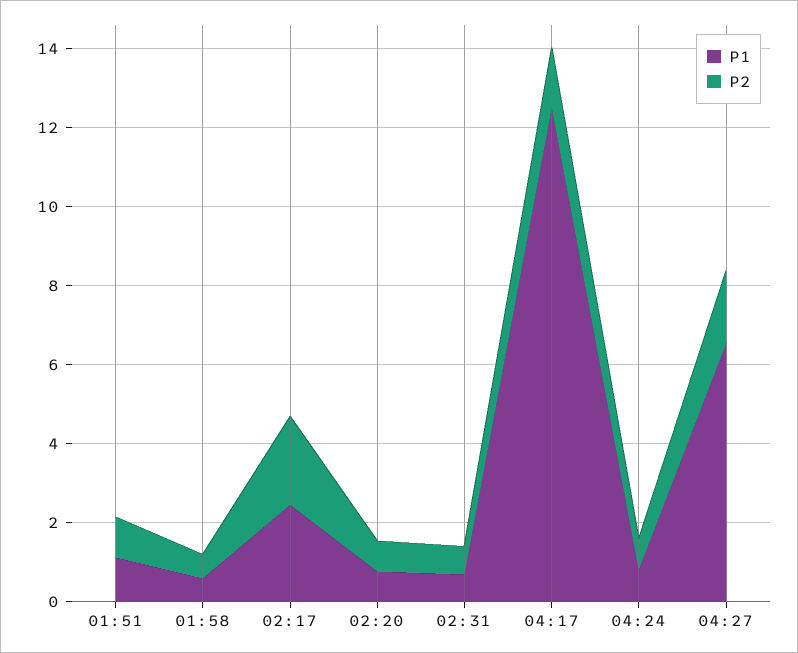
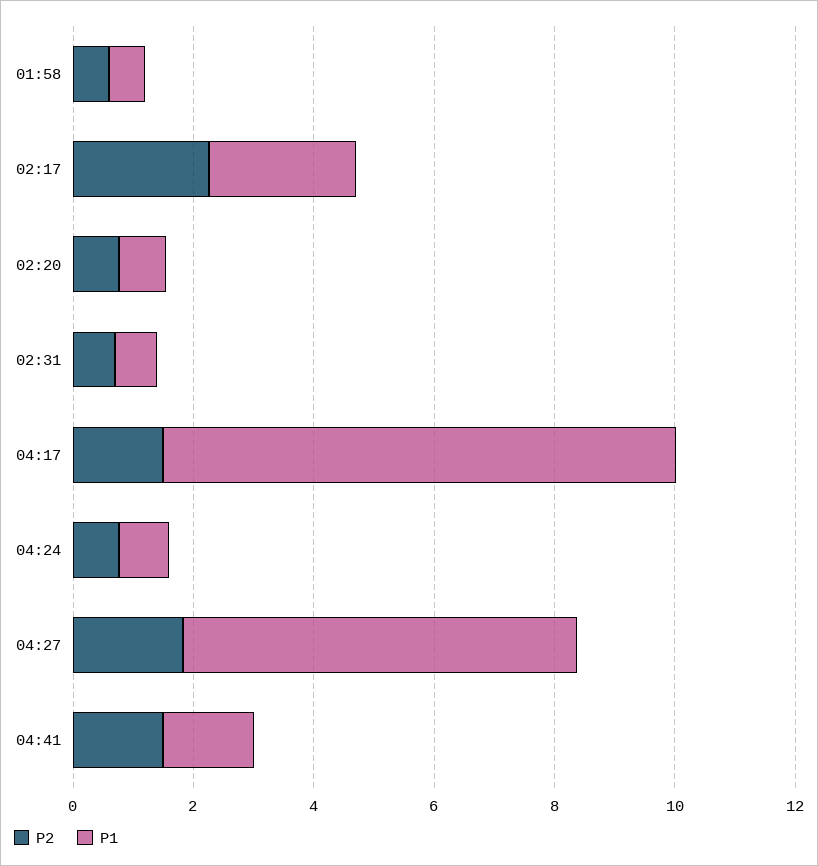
P1, 01:51: 1 -> none
P2, 01:51: 1 -> none
P1, 04:17: 12.5 -> 8.5
P2, 04:41: none -> 1.5
P1, 04:41: none -> 1.5

